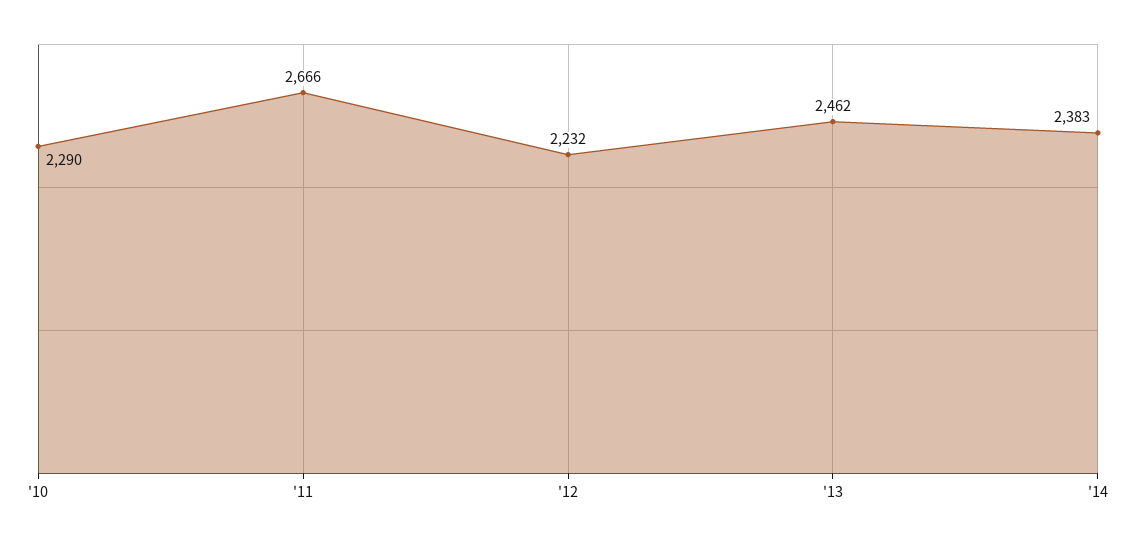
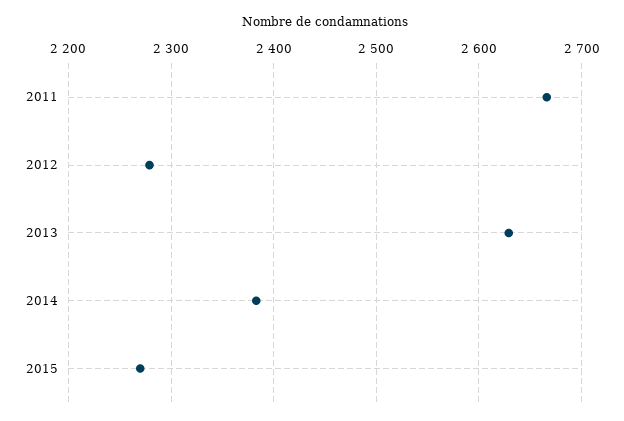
'10: 2290 -> none
'12: 2232 -> 2280
'13: 2462 -> 2630
2015: none -> 2270

